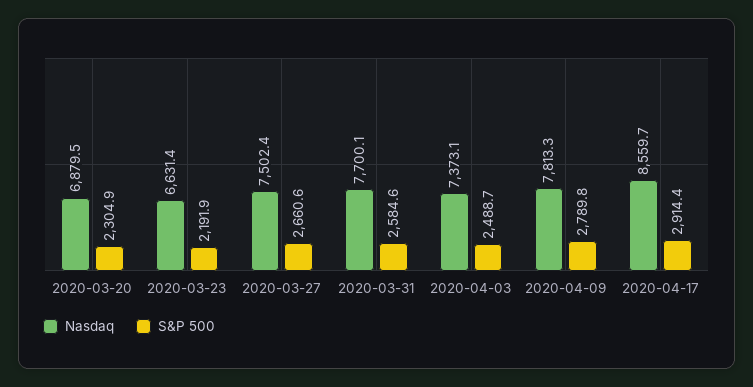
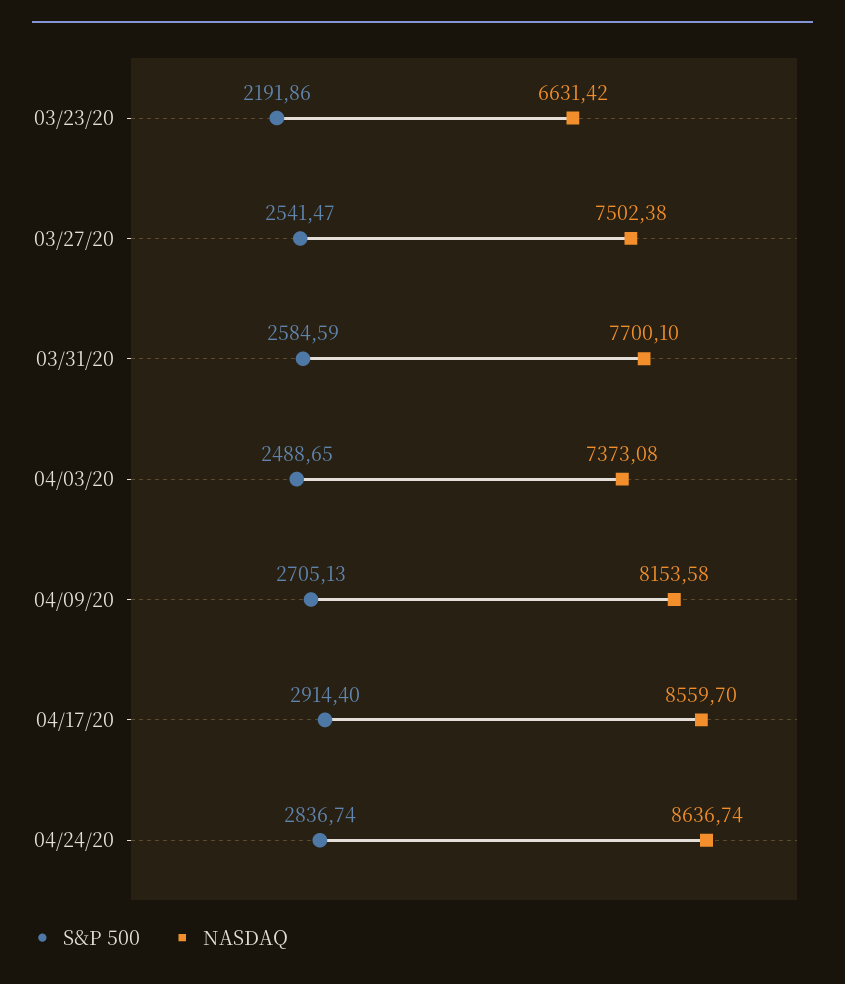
Nasdaq, 2020-03-20: 6879.5 -> none
S&P 500, 2020-03-20: 2304.9 -> none
S&P 500, 2020-03-27: 2660.6 -> 2541.47
Nasdaq, 2020-04-09: 7813.3 -> 8153.58
S&P 500, 2020-04-09: 2789.8 -> 2705.13
S&P 500, 04/24/20: none -> 2836.74
Nasdaq, 04/24/20: none -> 8636.74

